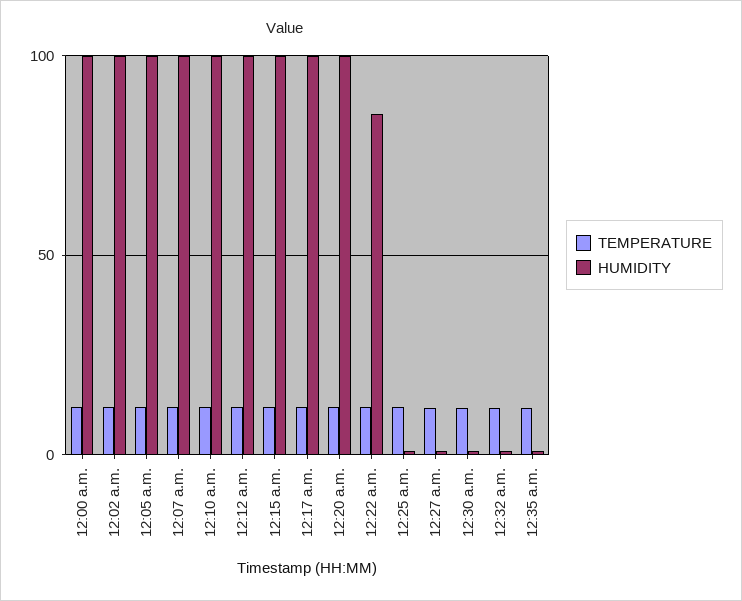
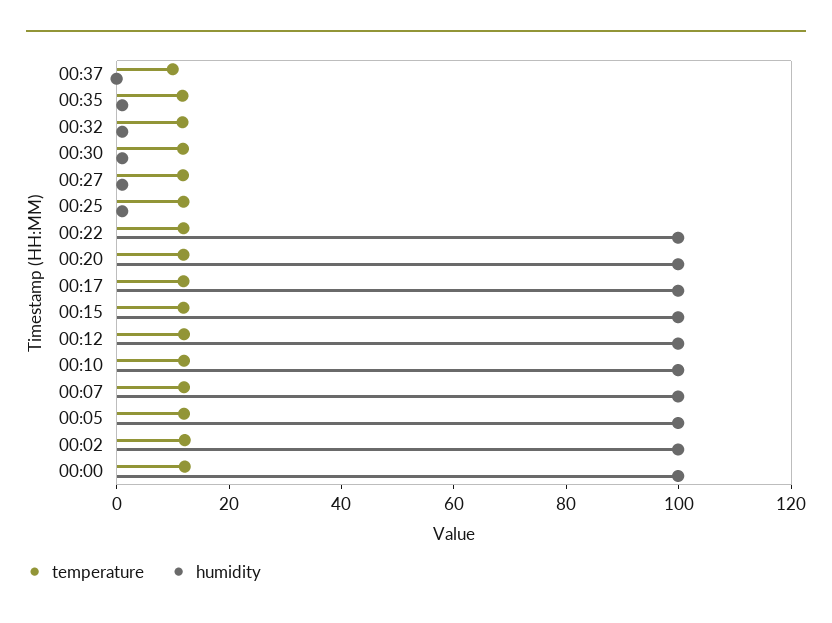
HUMIDITY, 12:22 a.m.: 85 -> 100
TEMPERATURE, 00:37: none -> 10
HUMIDITY, 00:37: none -> 0

